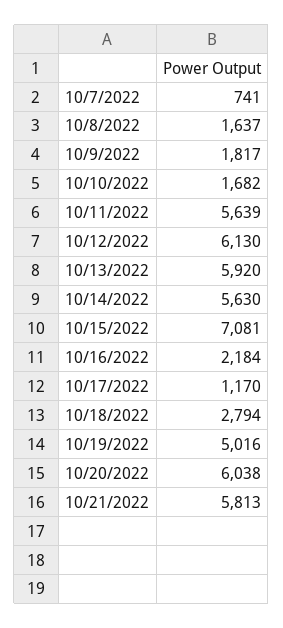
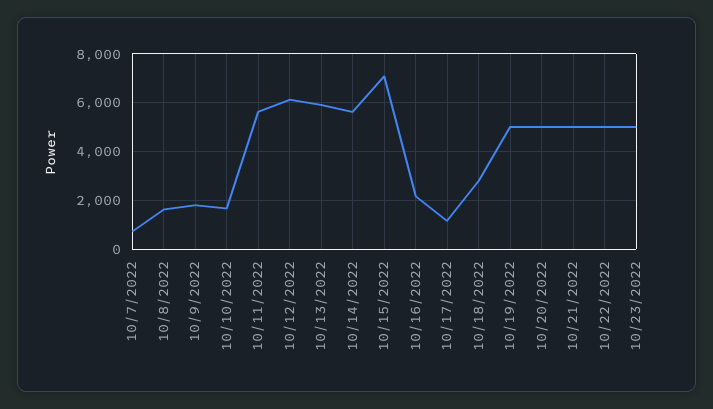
10/20/2022: 6038 -> 5000
10/21/2022: 5813 -> 5000
10/22/2022: none -> 5000
10/23/2022: none -> 5000

